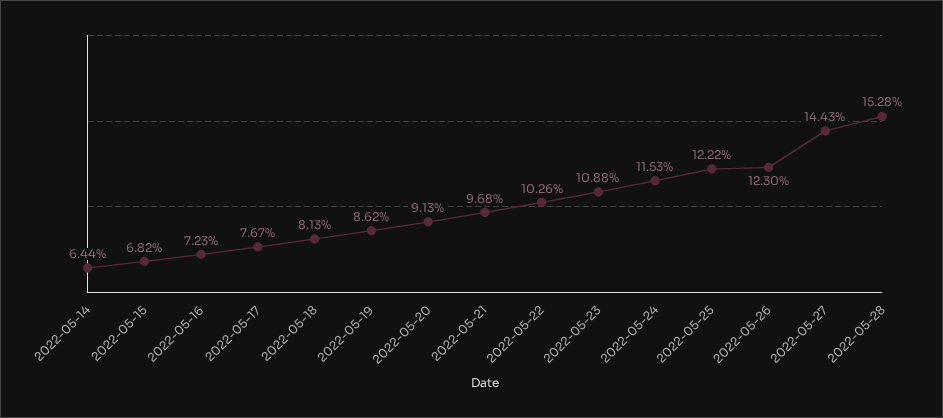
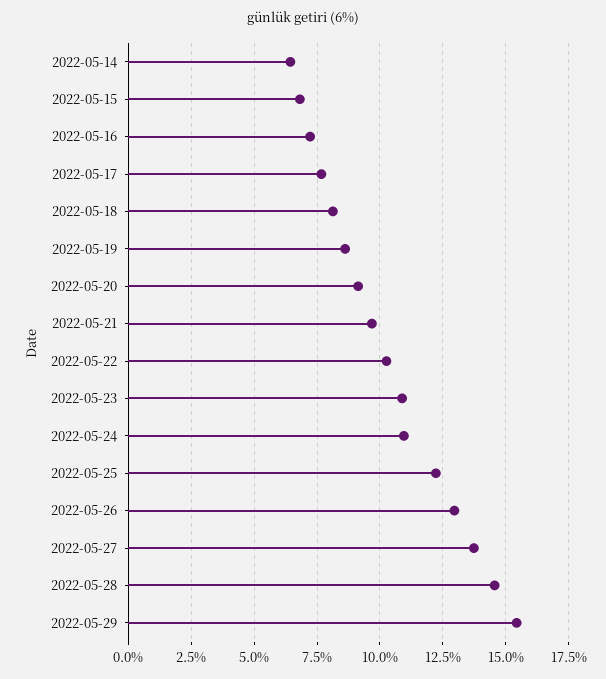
2022-05-24: 11.53 -> 11
2022-05-26: 12.3 -> 13
2022-05-27: 14.43 -> 13.75
2022-05-28: 15.28 -> 14.5
2022-05-29: none -> 15.5

